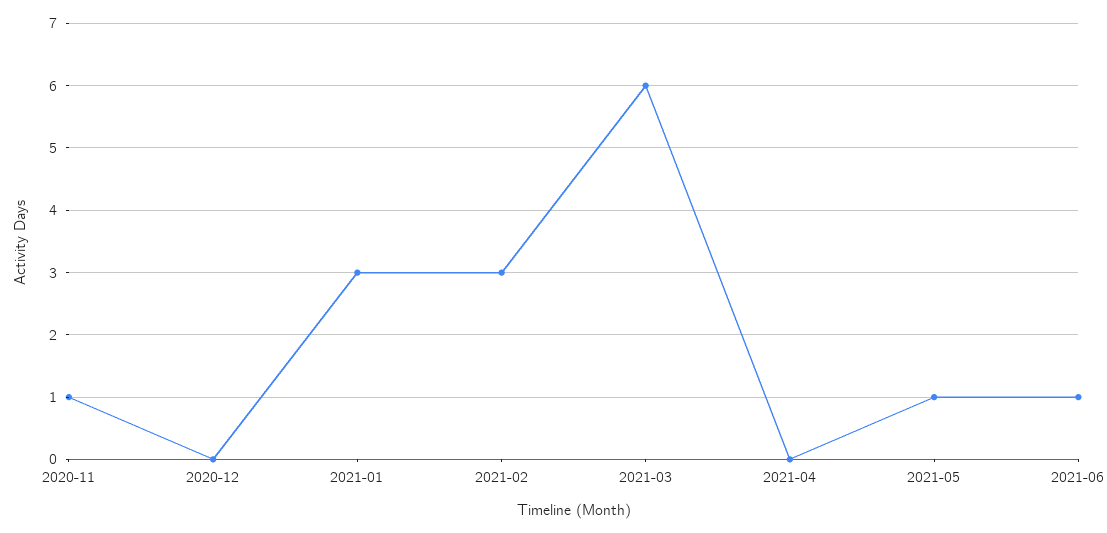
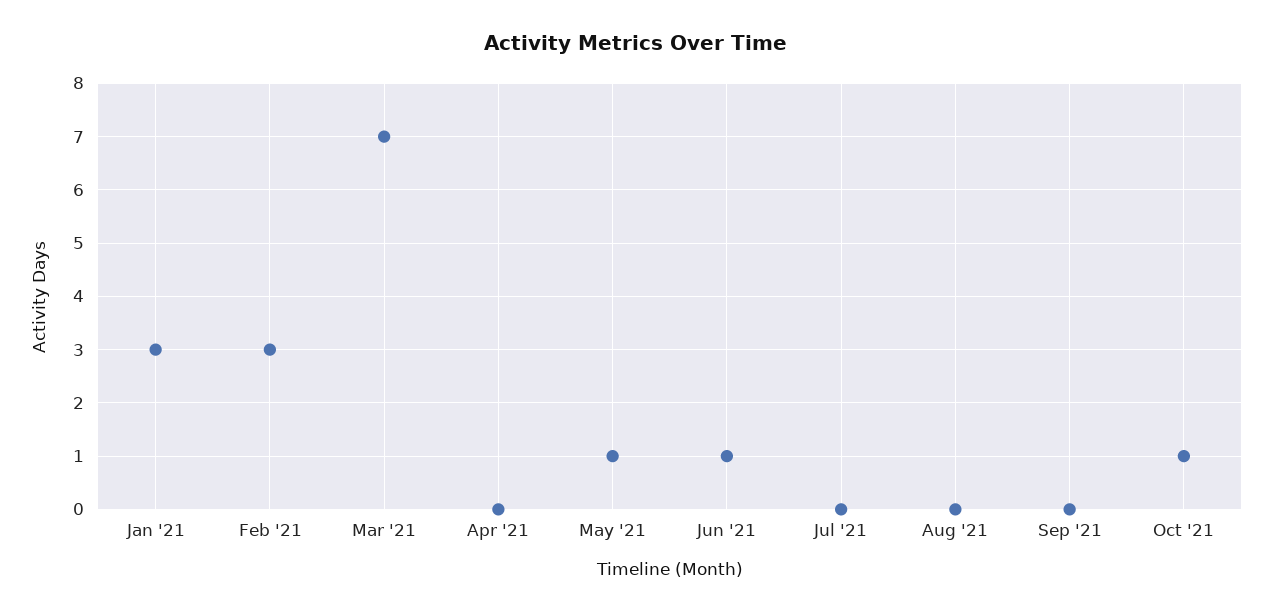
2020-11: 1 -> none
2020-12: 0 -> none
2021-03: 6 -> 7
Jul '21: none -> 0
Aug '21: none -> 0
Sep '21: none -> 0
Oct '21: none -> 1

